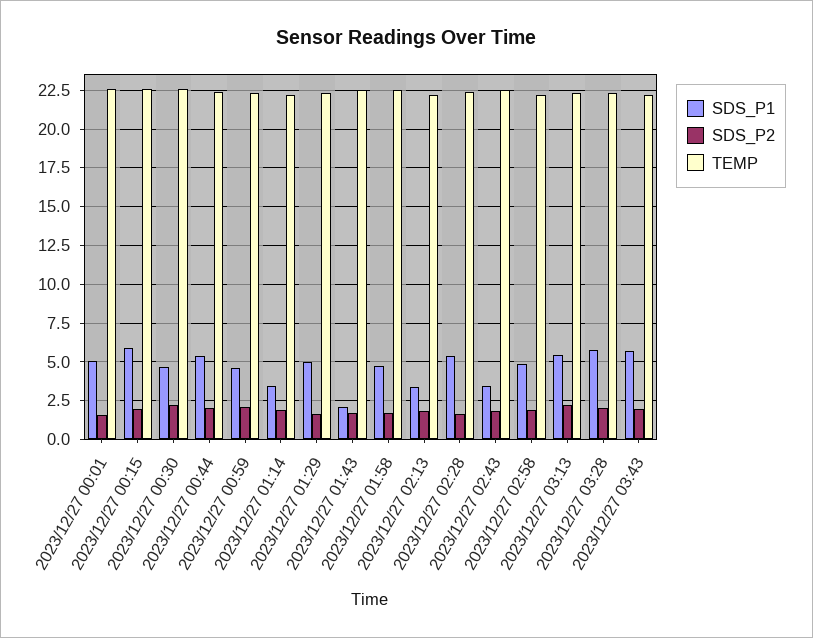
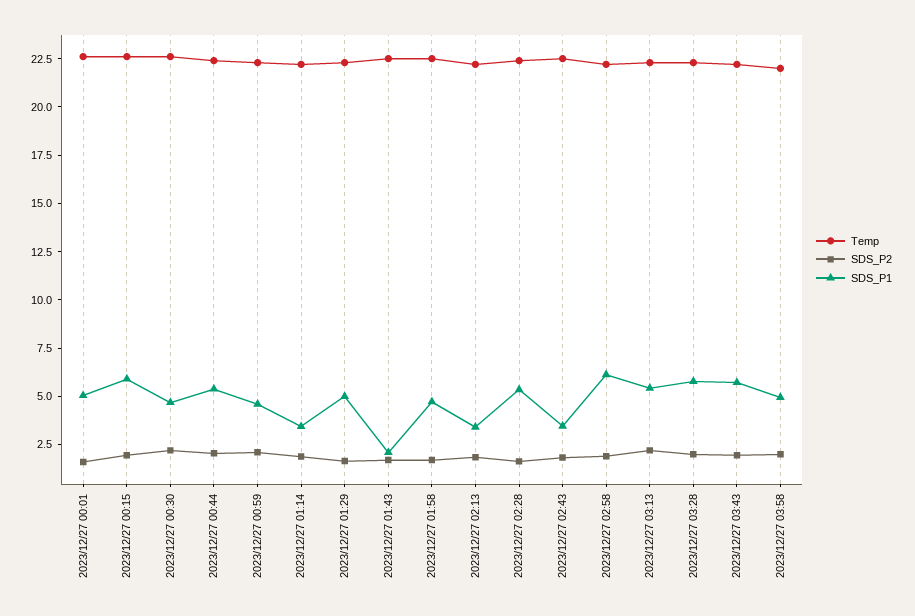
SDS_P1, 2023/12/27 02:58: 5 -> 6
TEMP, 2023/12/27 03:58: none -> 22
SDS_P2, 2023/12/27 03:58: none -> 2
SDS_P1, 2023/12/27 03:58: none -> 5

